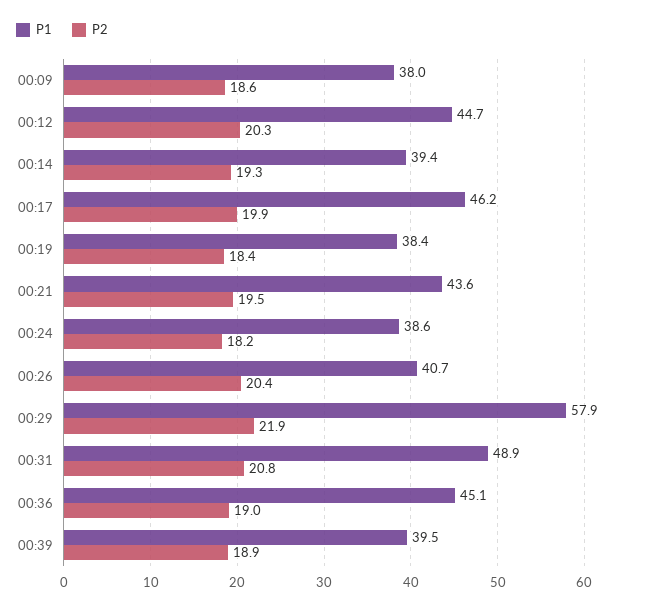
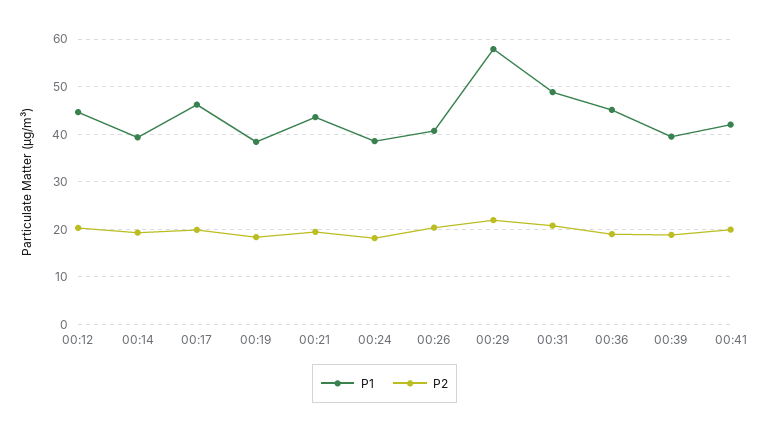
P1, 00:09: 38 -> none
P2, 00:09: 18.6 -> none
P1, 00:41: none -> 42
P2, 00:41: none -> 20

